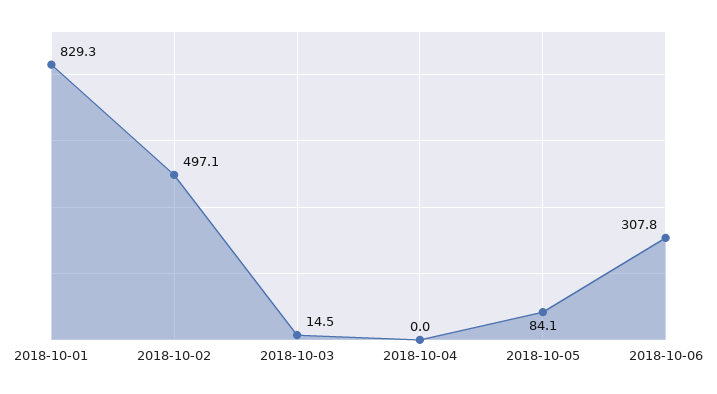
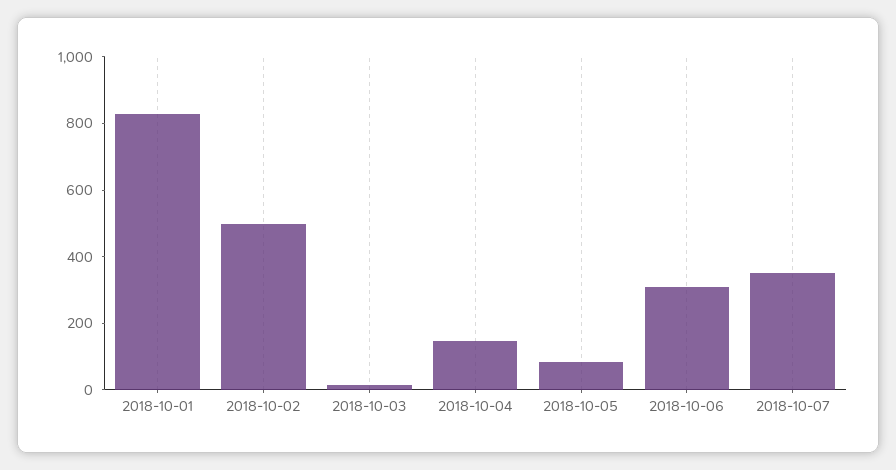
2018-10-04: 0 -> 150
2018-10-07: none -> 350

